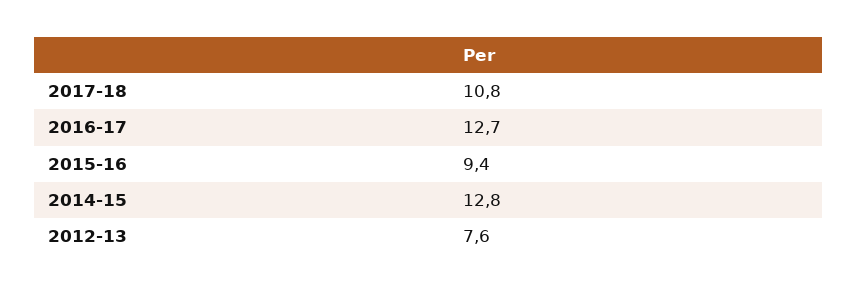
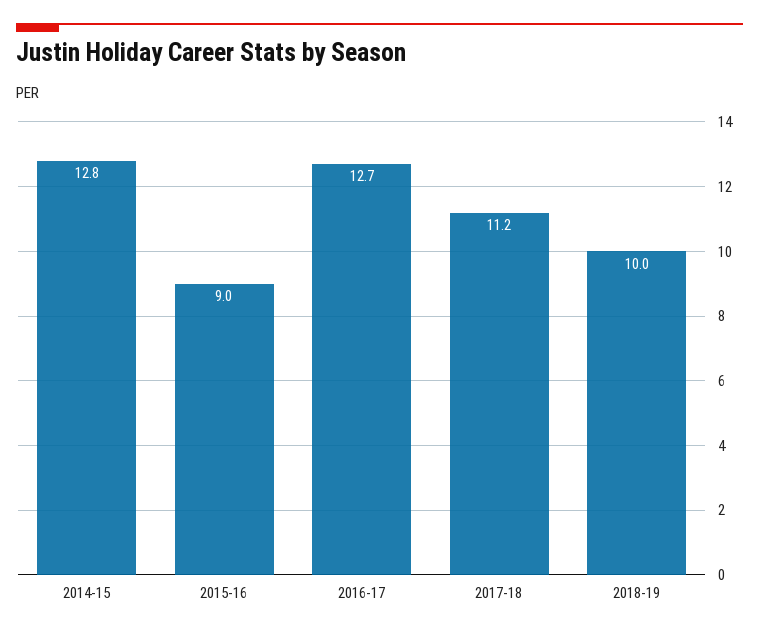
2017-18: 10.8 -> 11.2
2015-16: 9.4 -> 9
2012-13: 7.6 -> none
2018-19: none -> 10

